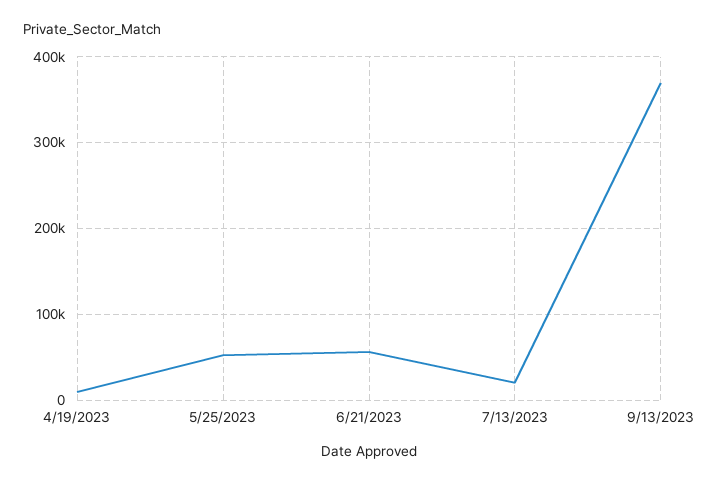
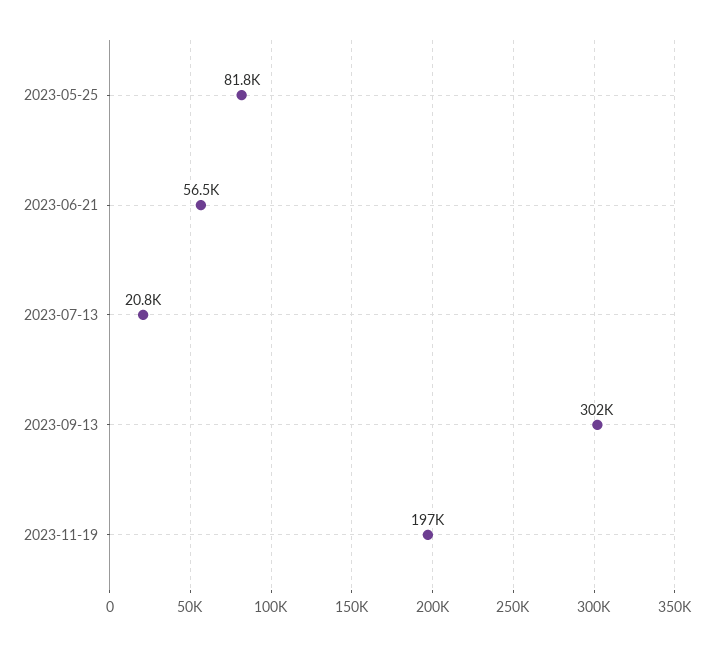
4/19/2023: 10000 -> none
5/25/2023: 50000 -> 81800
9/13/2023: 370000 -> 302000
2023-11-19: none -> 197000

